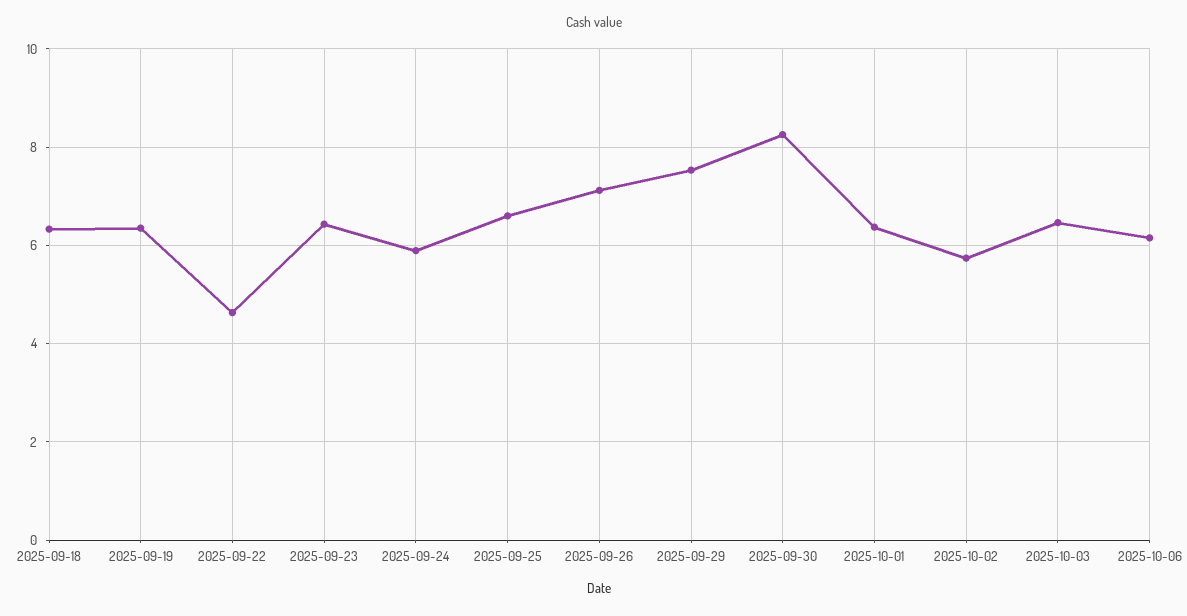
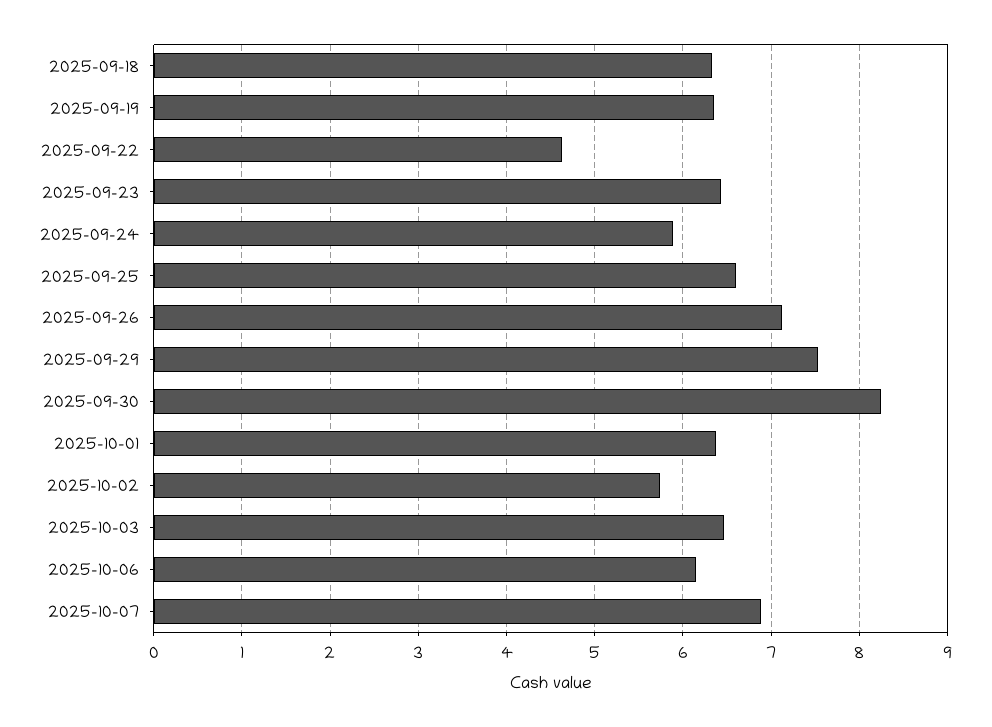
2025-10-07: none -> 6.9

